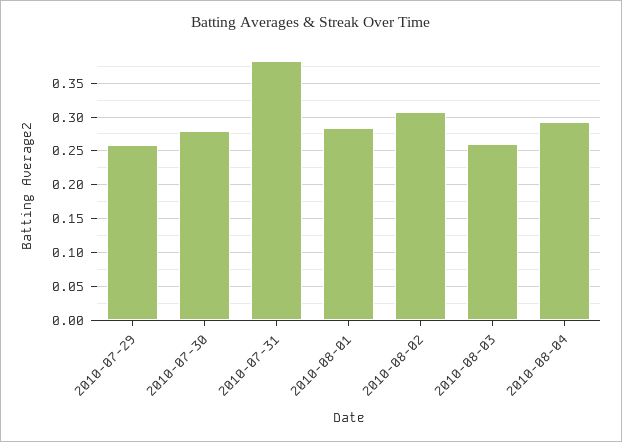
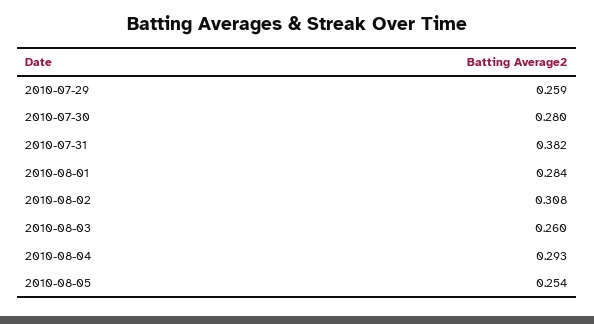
2010-08-05: none -> 0.254

